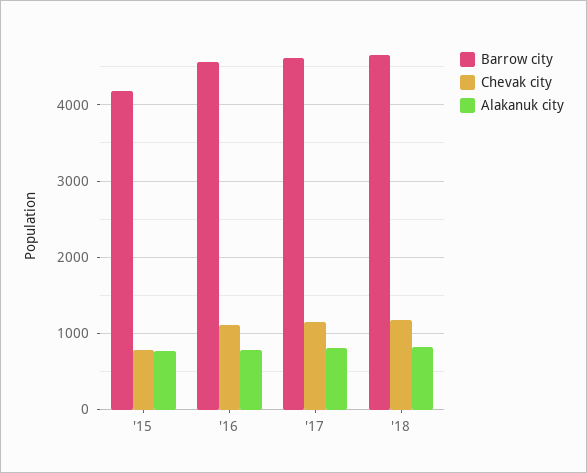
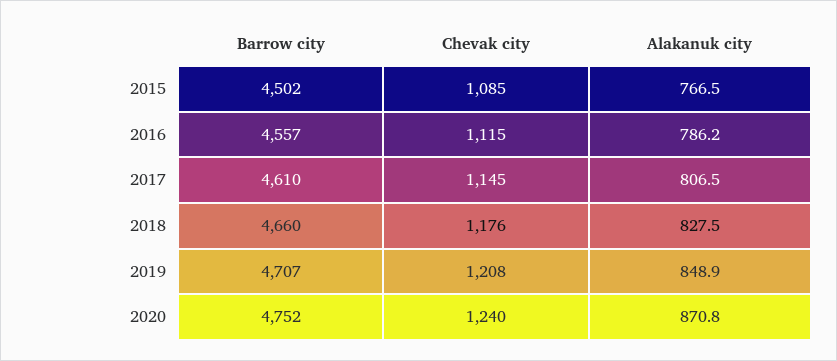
Barrow city, '15: 4200 -> 4502
Chevak city, '15: 800 -> 1085
Barrow city, 2019: none -> 4707
Chevak city, 2019: none -> 1208
Alakanuk city, 2019: none -> 848.9
Barrow city, 2020: none -> 4752
Chevak city, 2020: none -> 1240
Alakanuk city, 2020: none -> 870.8

